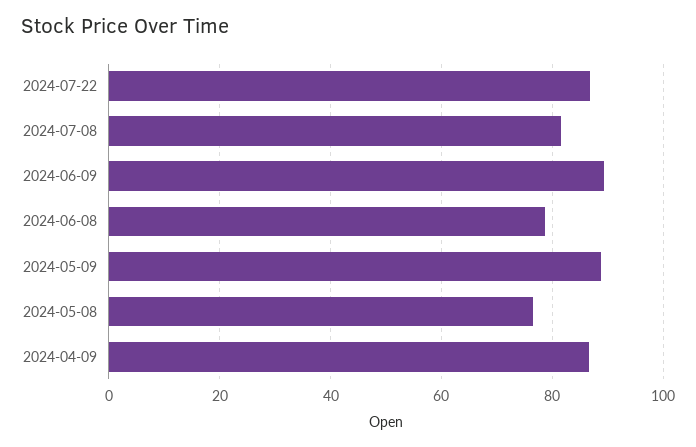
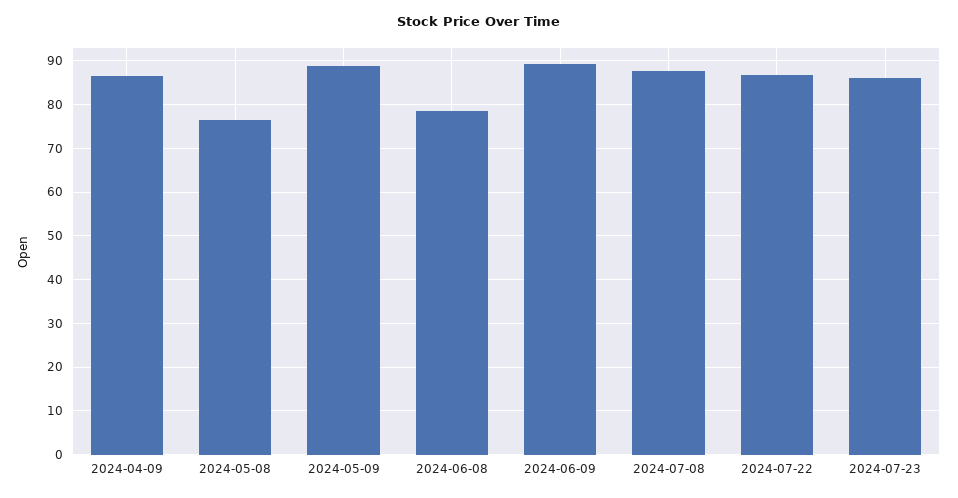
2024-07-08: 82 -> 88
2024-07-23: none -> 86

